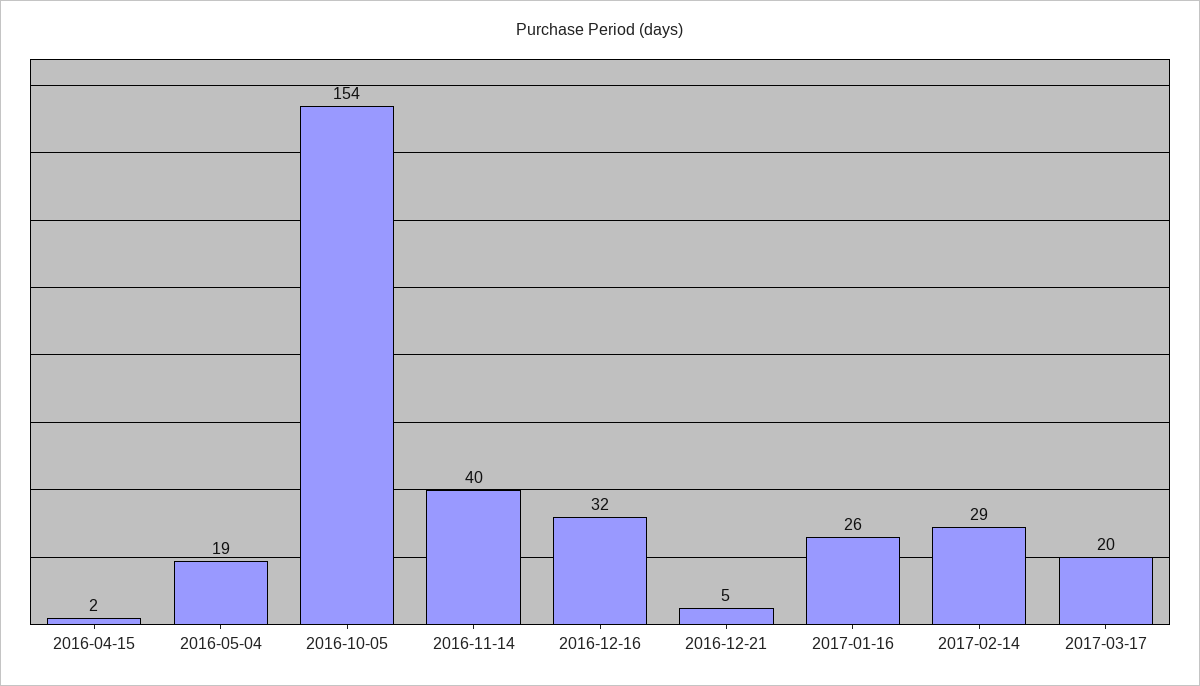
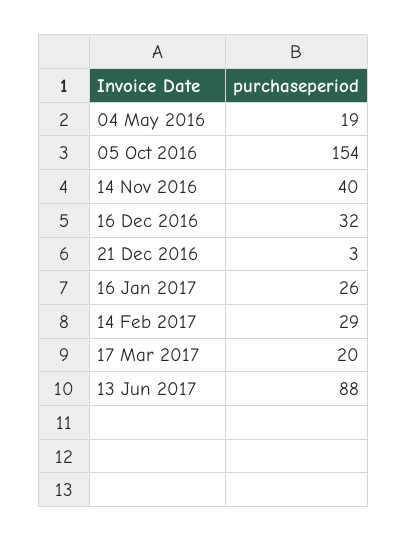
2016-04-15: 2 -> none
2016-12-21: 5 -> 3
13 Jun 2017: none -> 88

